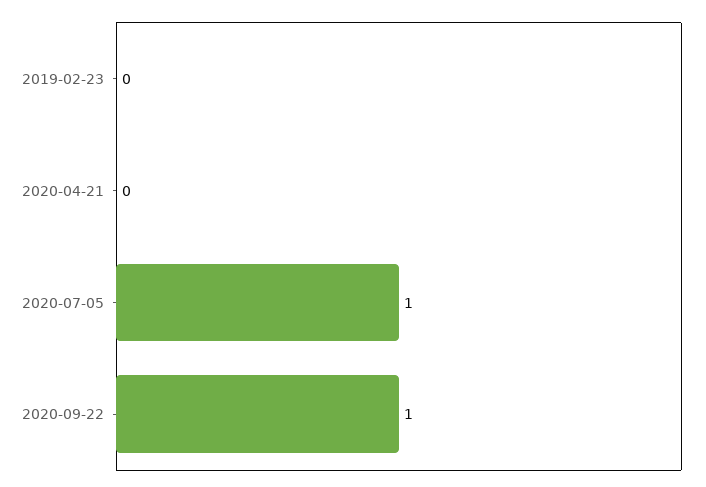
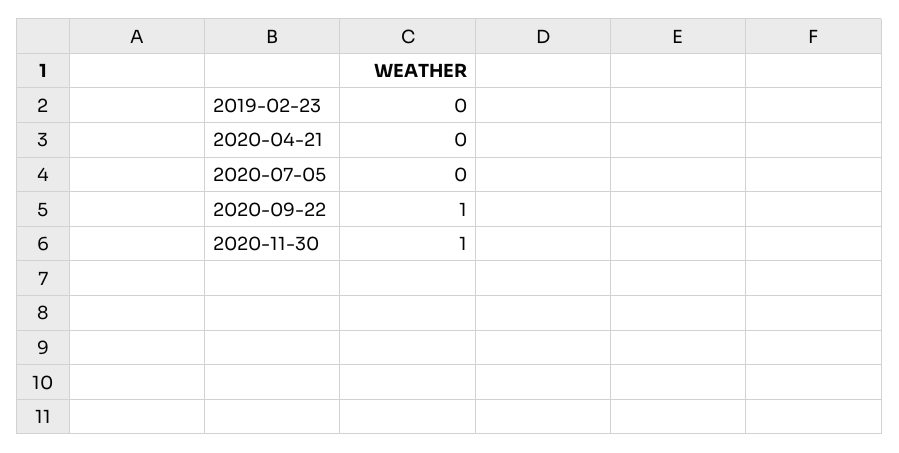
2020-07-05: 1 -> 0
2020-11-30: none -> 1

